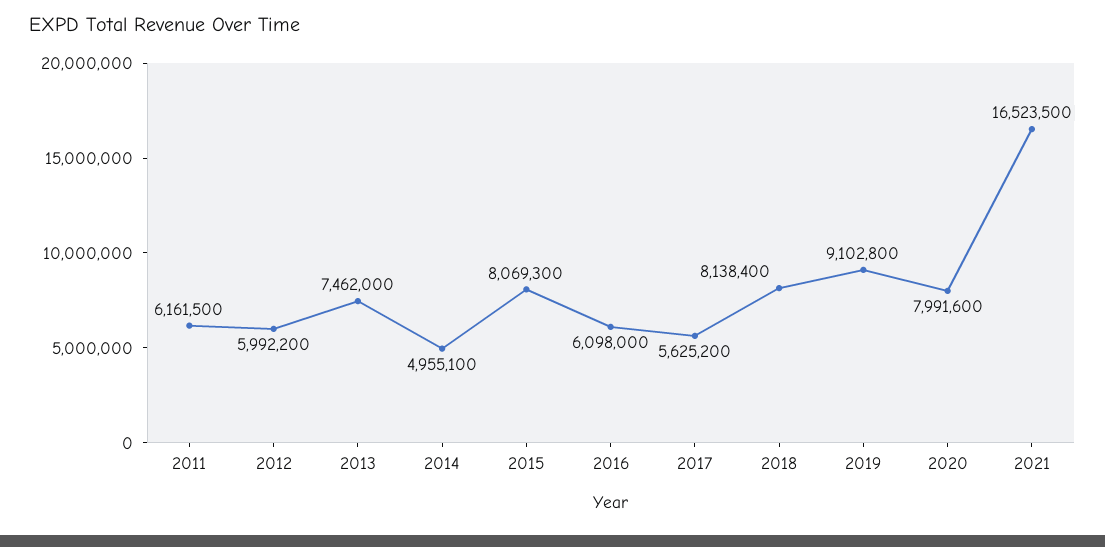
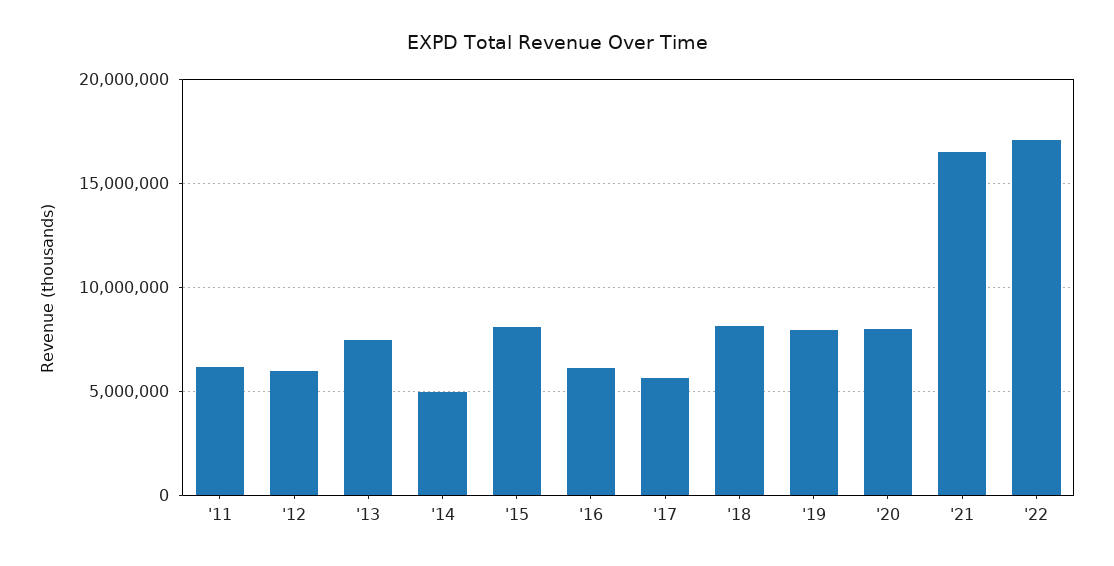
2019: 9102800 -> 8000000
'22: none -> 17000000

